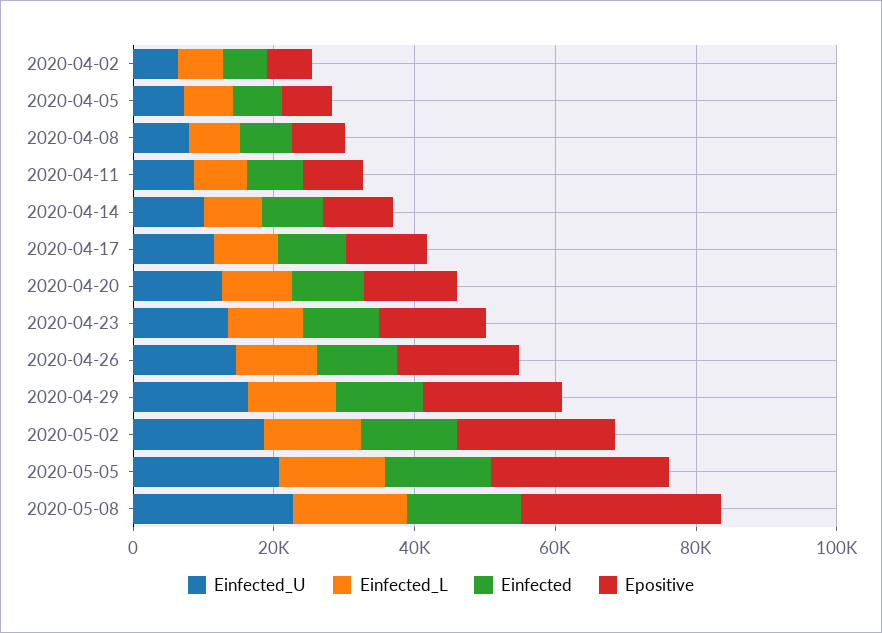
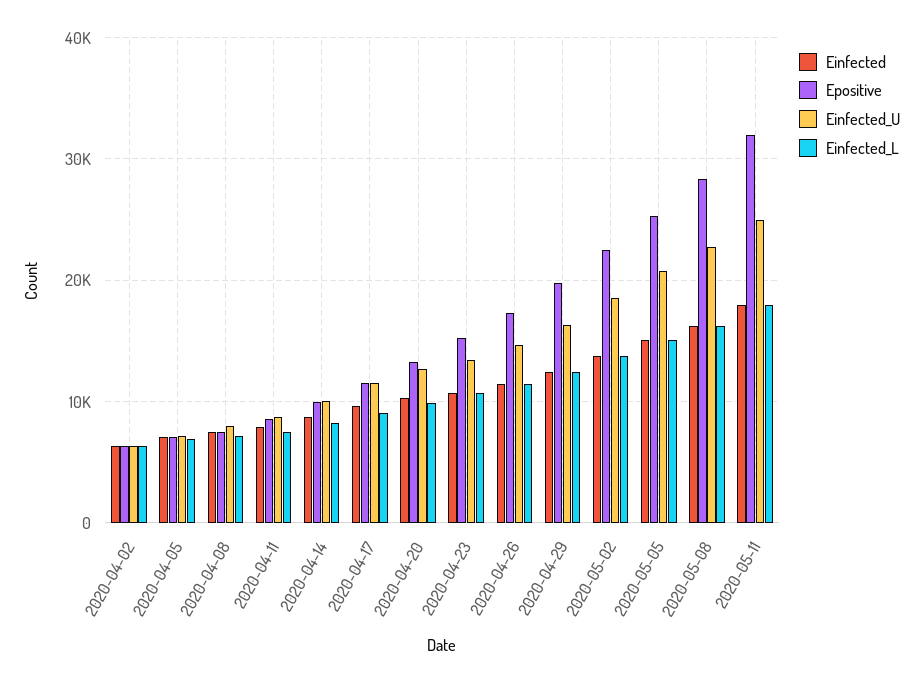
Einfected, 2020-05-11: none -> 18000
Epositive, 2020-05-11: none -> 32000
Einfected_U, 2020-05-11: none -> 25000
Einfected_L, 2020-05-11: none -> 18000

